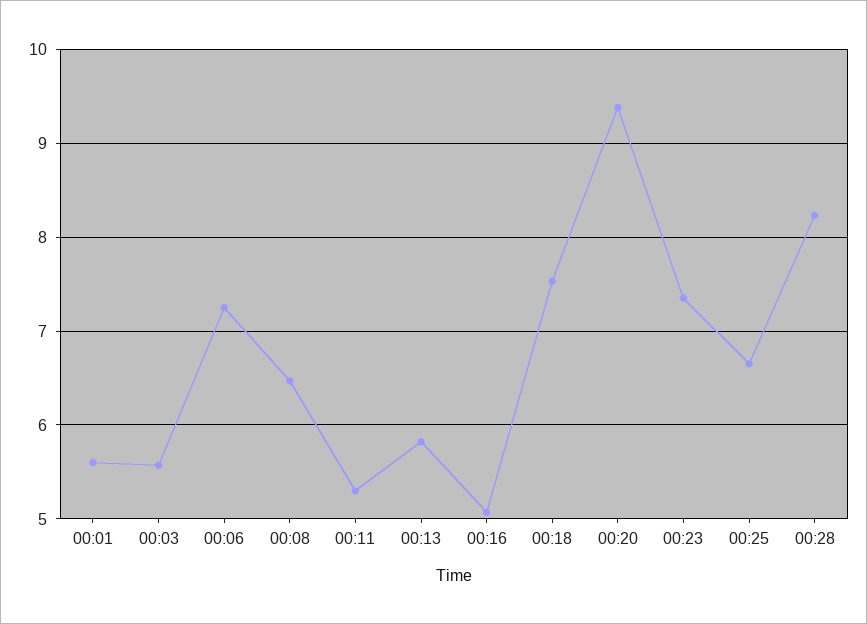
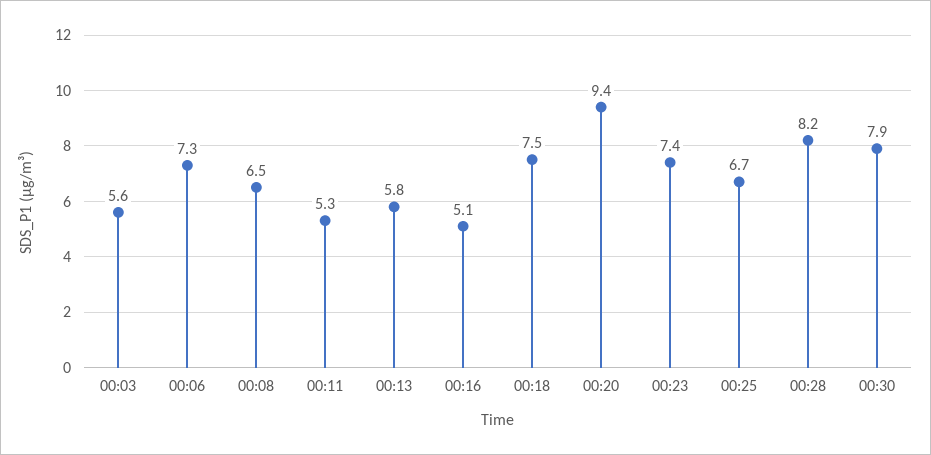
00:01: 5.6 -> none
00:30: none -> 7.9

